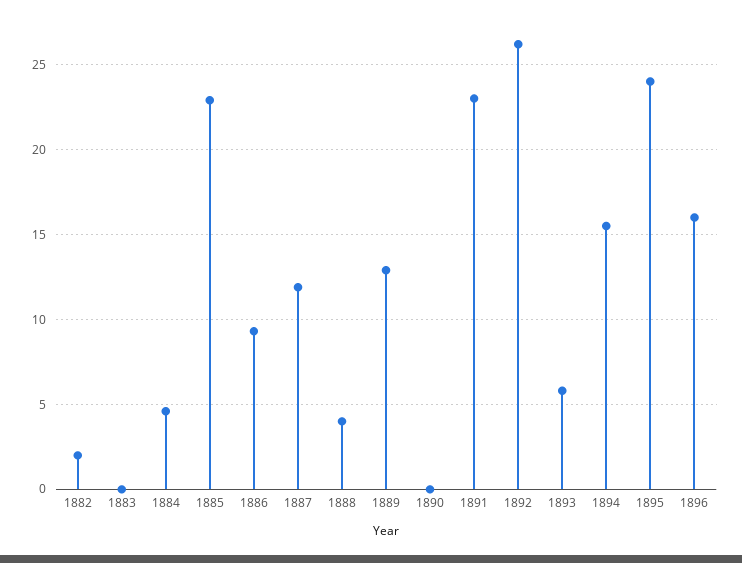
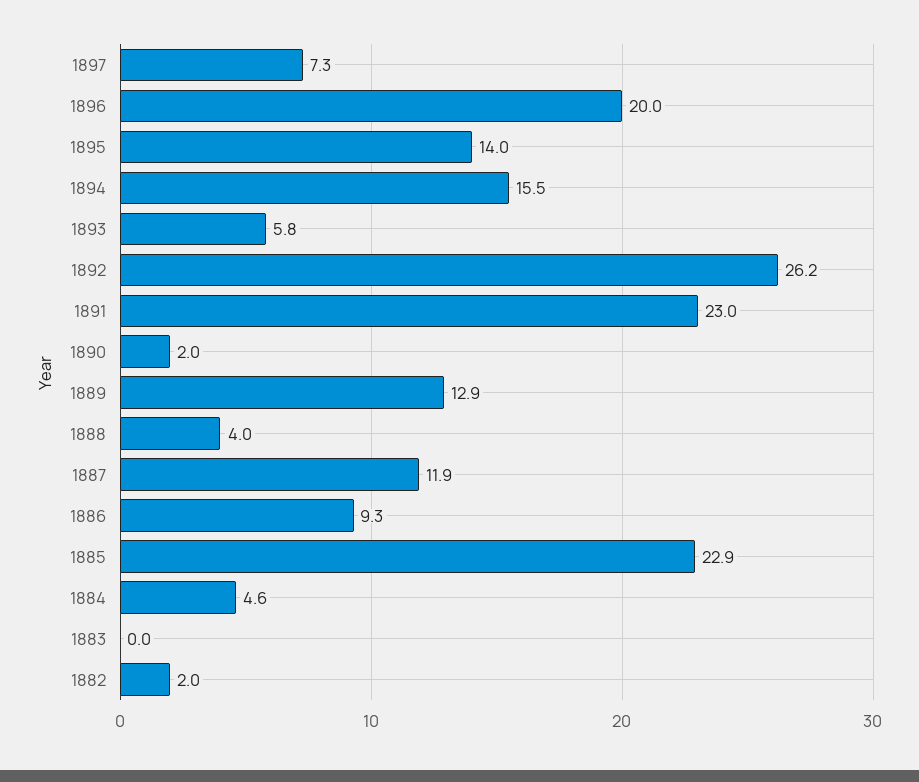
1890: 0 -> 2
1895: 24 -> 14
1896: 16 -> 20
1897: none -> 7.3

